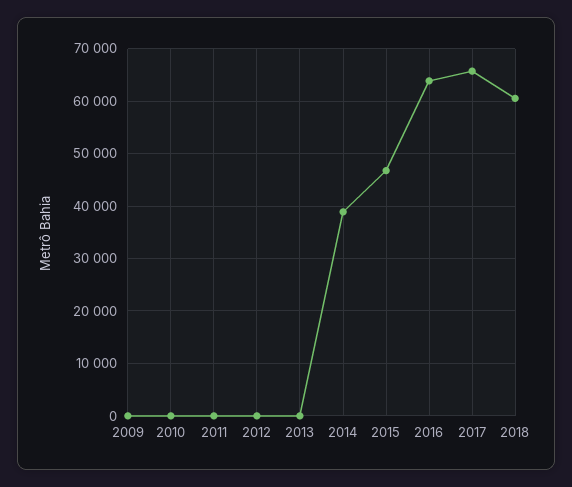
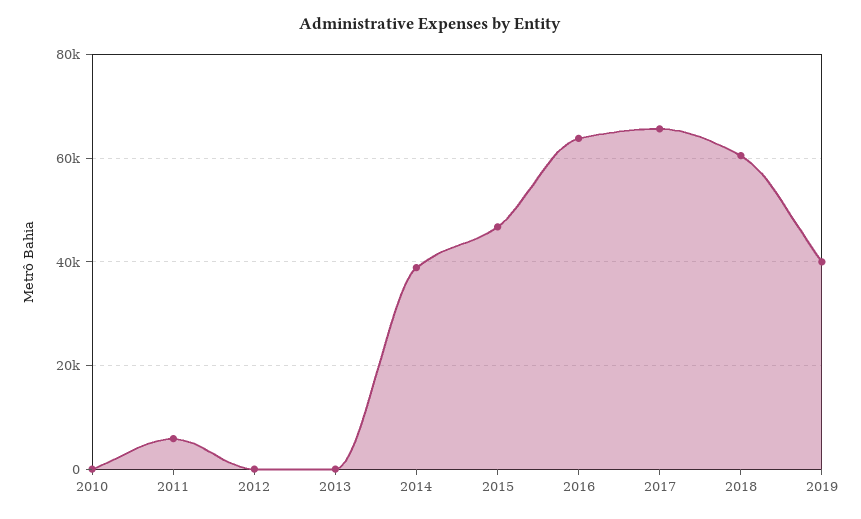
2009: 0 -> none
2011: 0 -> 6000
2019: none -> 40000

